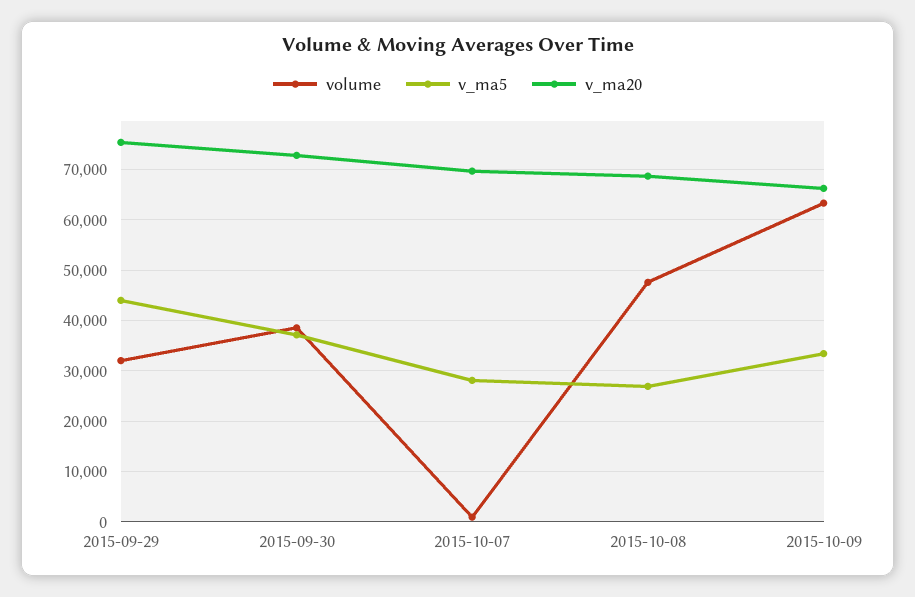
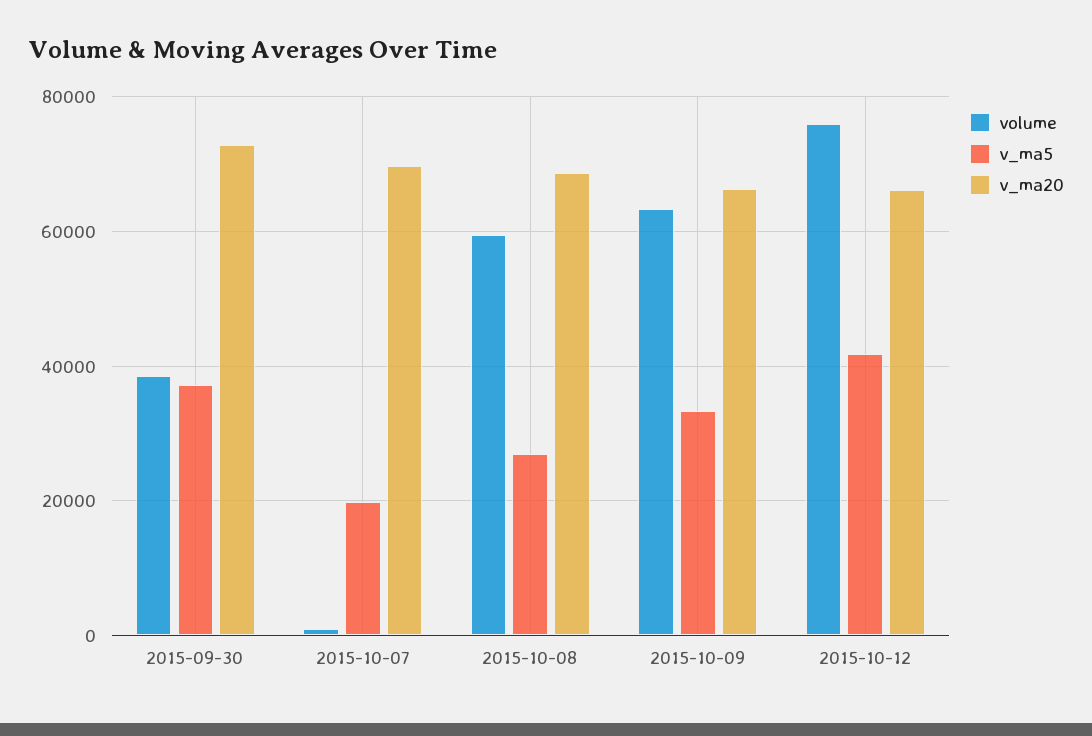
volume, 2015-09-29: 32000 -> none
v_ma5, 2015-09-29: 44000 -> none
v_ma20, 2015-09-29: 76000 -> none
v_ma5, 2015-10-07: 28000 -> 20000
volume, 2015-10-08: 48000 -> 60000
volume, 2015-10-12: none -> 76000
v_ma5, 2015-10-12: none -> 42000
v_ma20, 2015-10-12: none -> 66000

